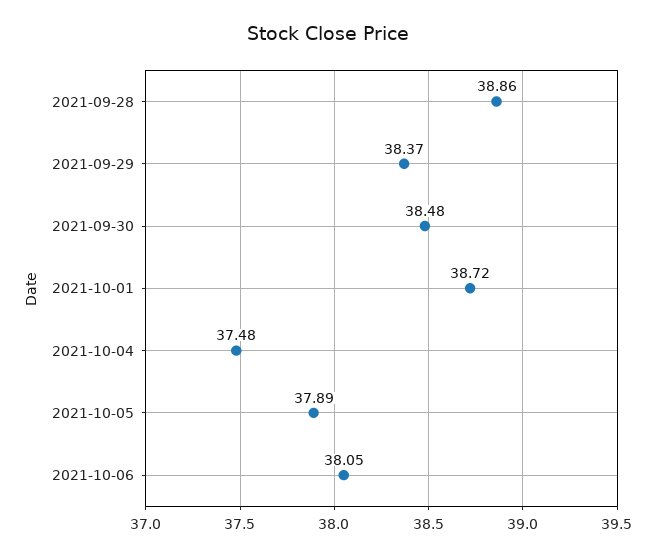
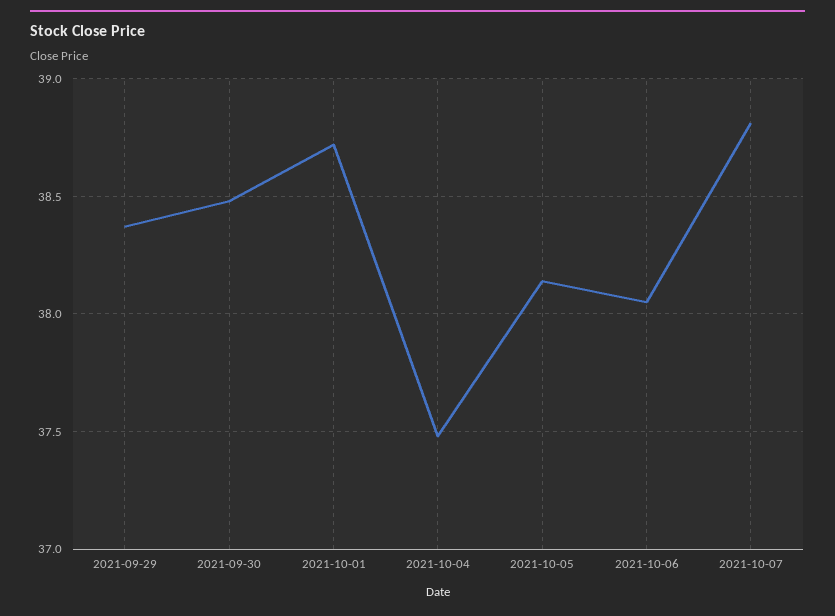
2021-09-28: 38.86 -> none
2021-10-05: 37.89 -> 38.15
2021-10-07: none -> 38.8

